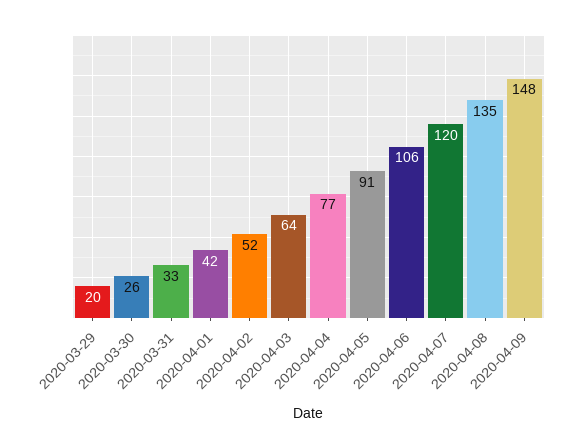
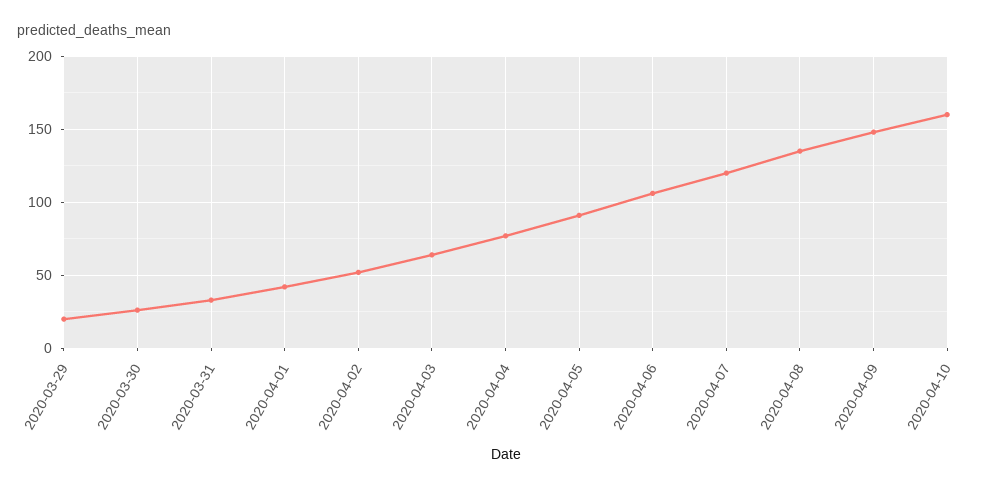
2020-04-10: none -> 160

